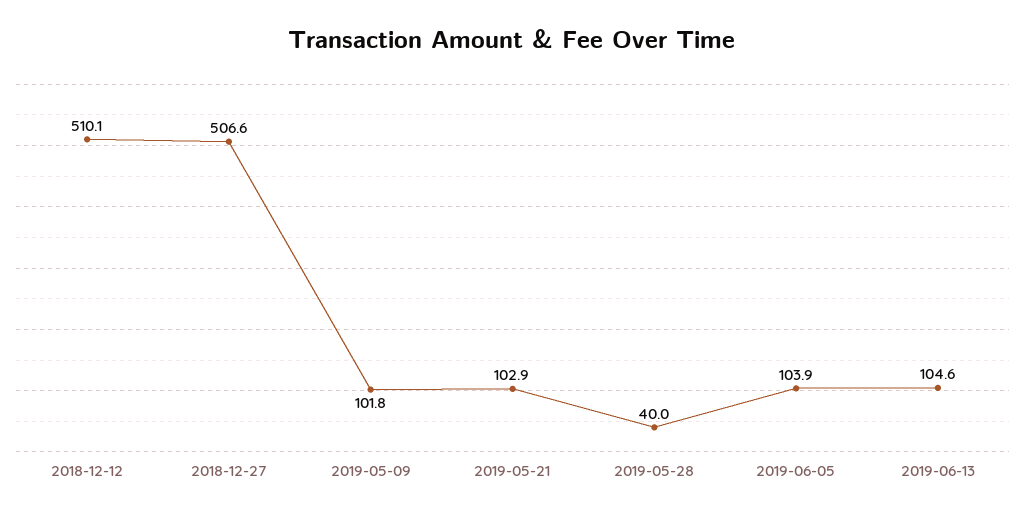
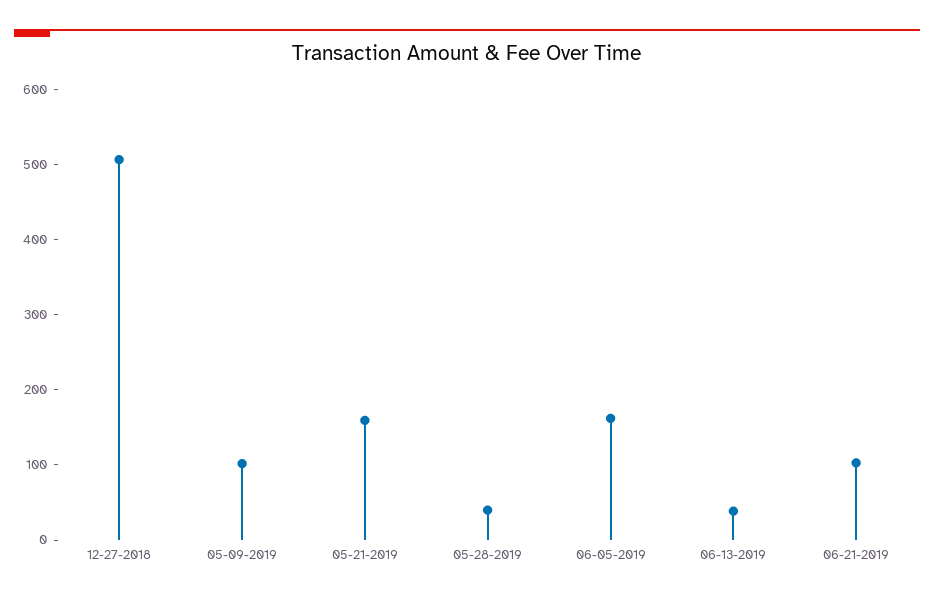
2018-12-12: 510.1 -> none
2019-05-21: 102.9 -> 160
2019-06-05: 103.9 -> 160
2019-06-13: 104.6 -> 40
06-21-2019: none -> 100

